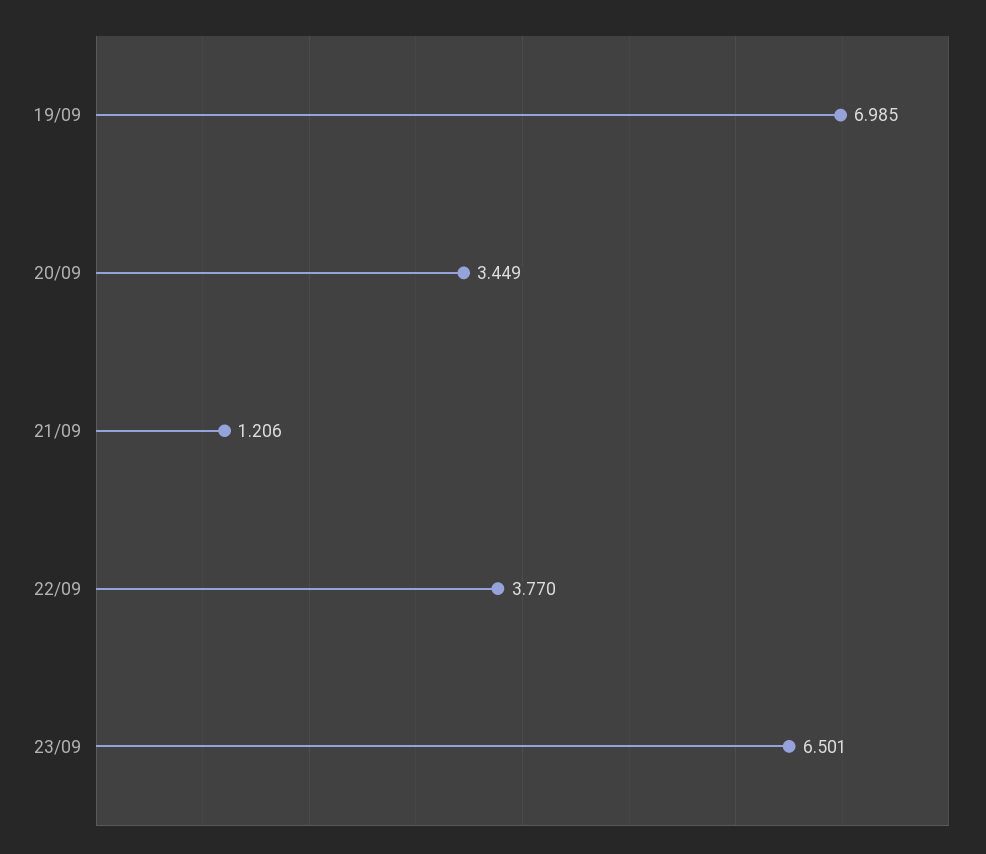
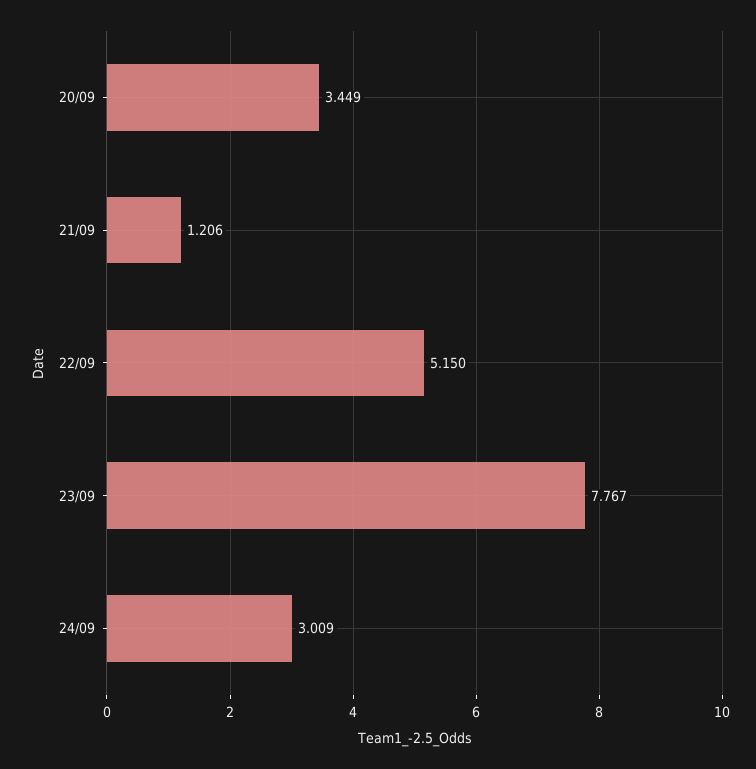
19/09: 6.985 -> none
22/09: 3.77 -> 5.15
23/09: 6.501 -> 7.767
24/09: none -> 3.009

